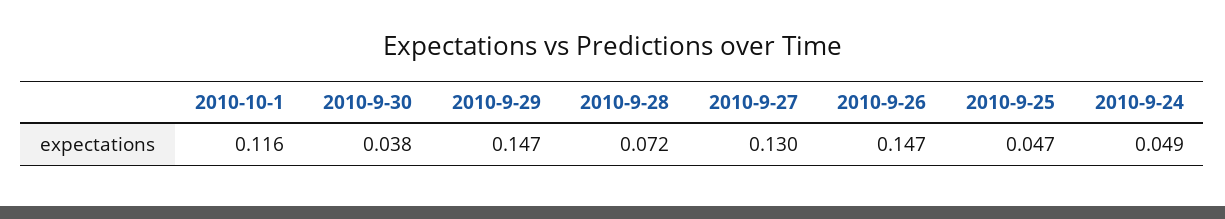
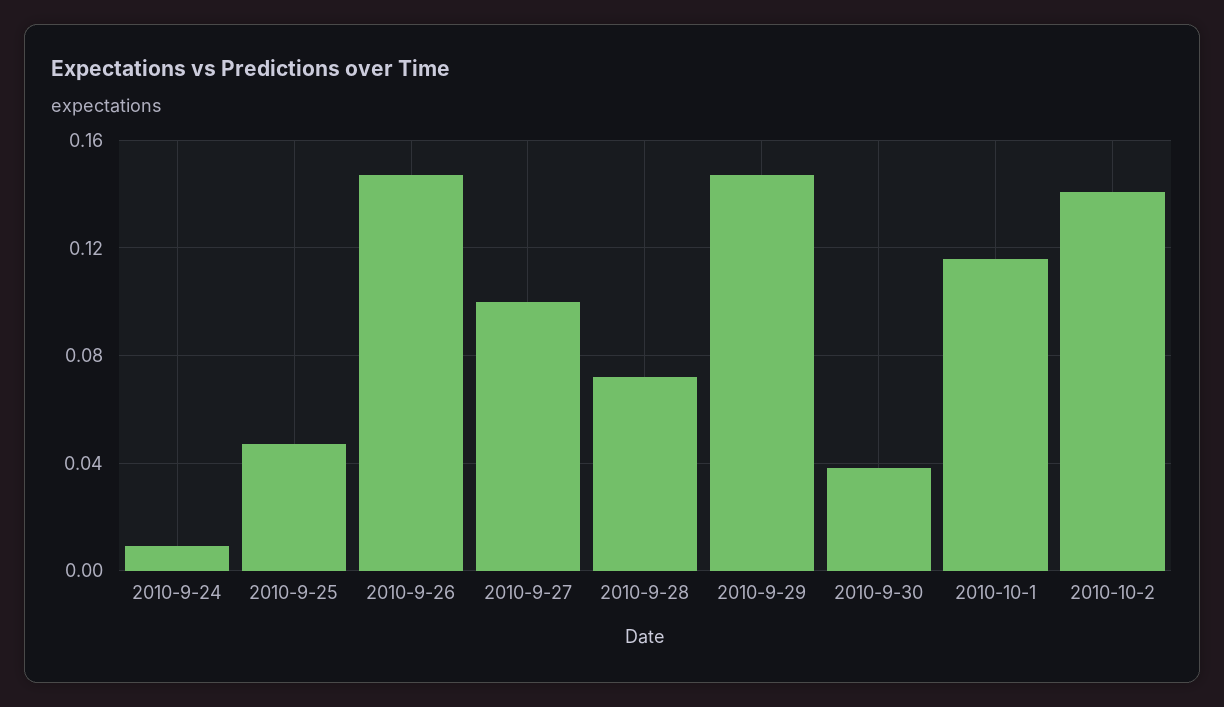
2010-9-27: 0.13 -> 0.1
2010-9-24: 0.049 -> 0.01
2010-10-2: none -> 0.14

